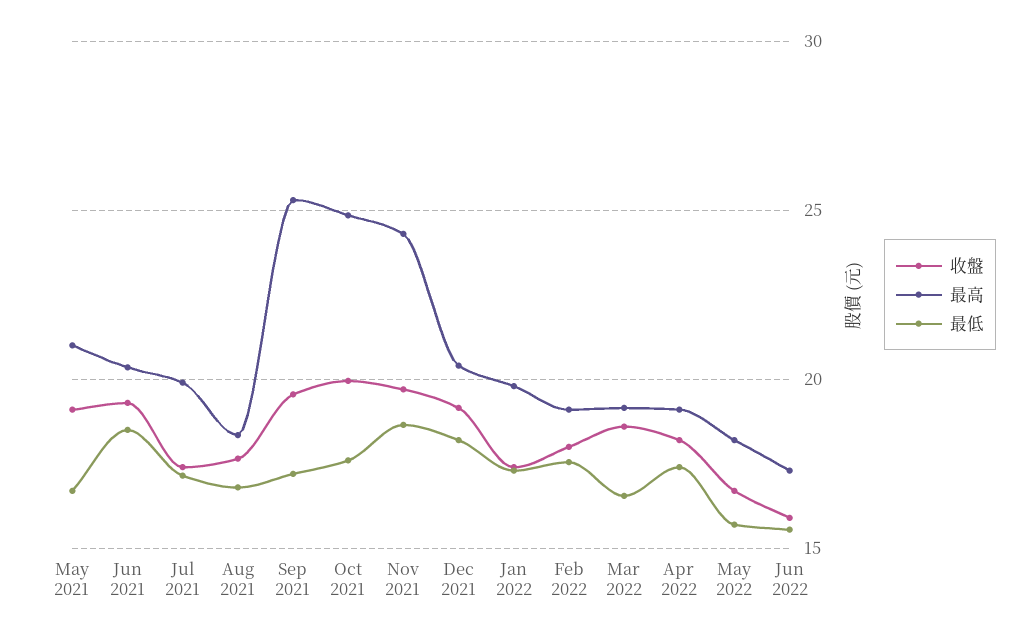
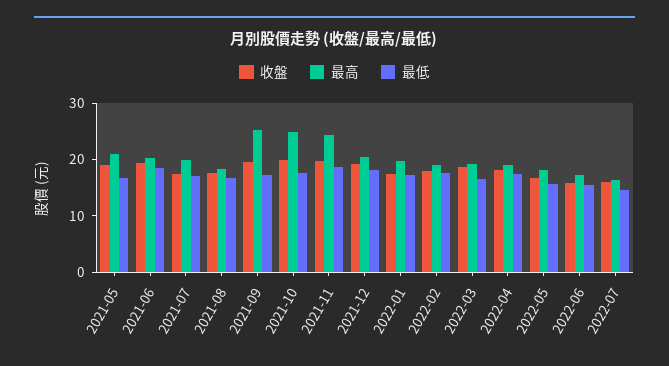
收盤, 2022-07: none -> 16
最高, 2022-07: none -> 16
最低, 2022-07: none -> 14

